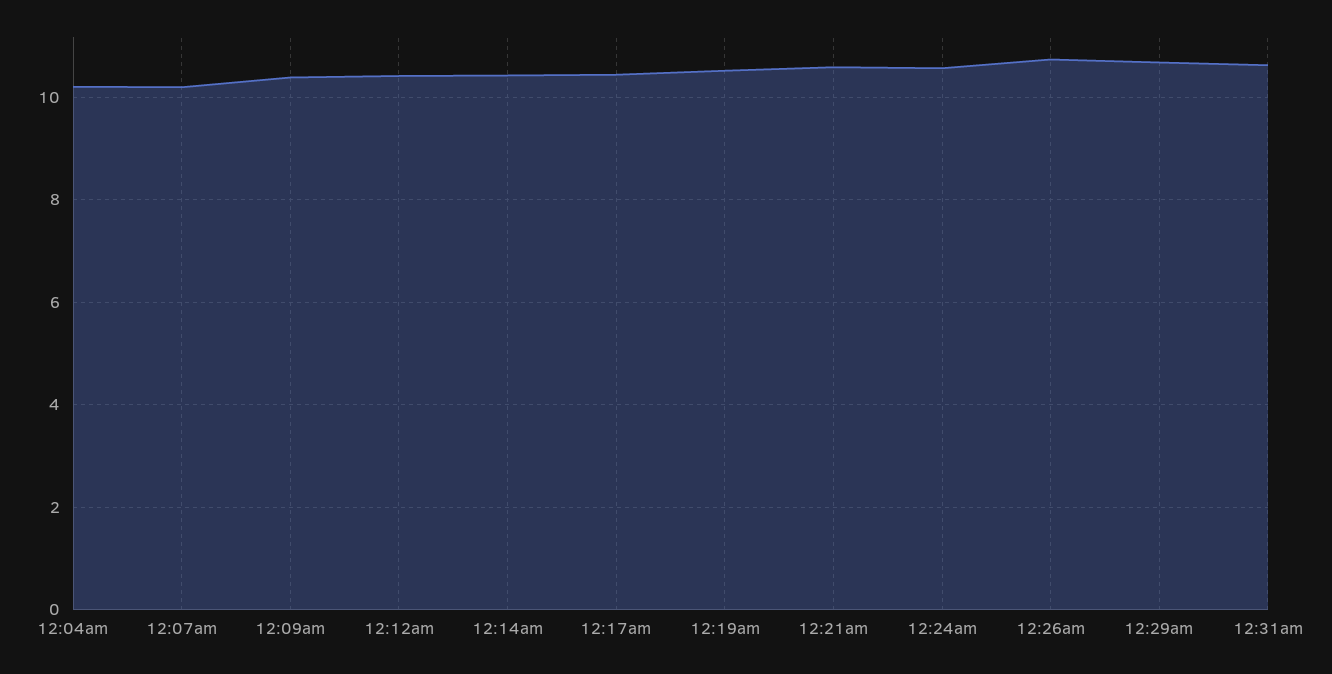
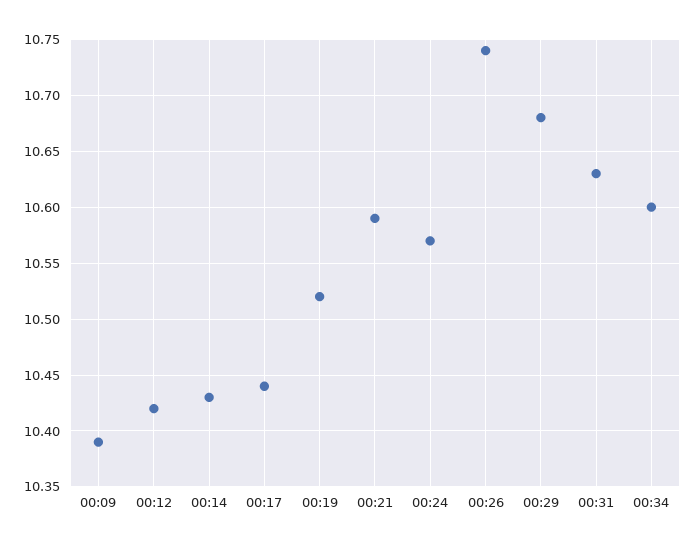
12:04am: 10.2 -> none
12:07am: 10.2 -> none
00:34: none -> 10.6

